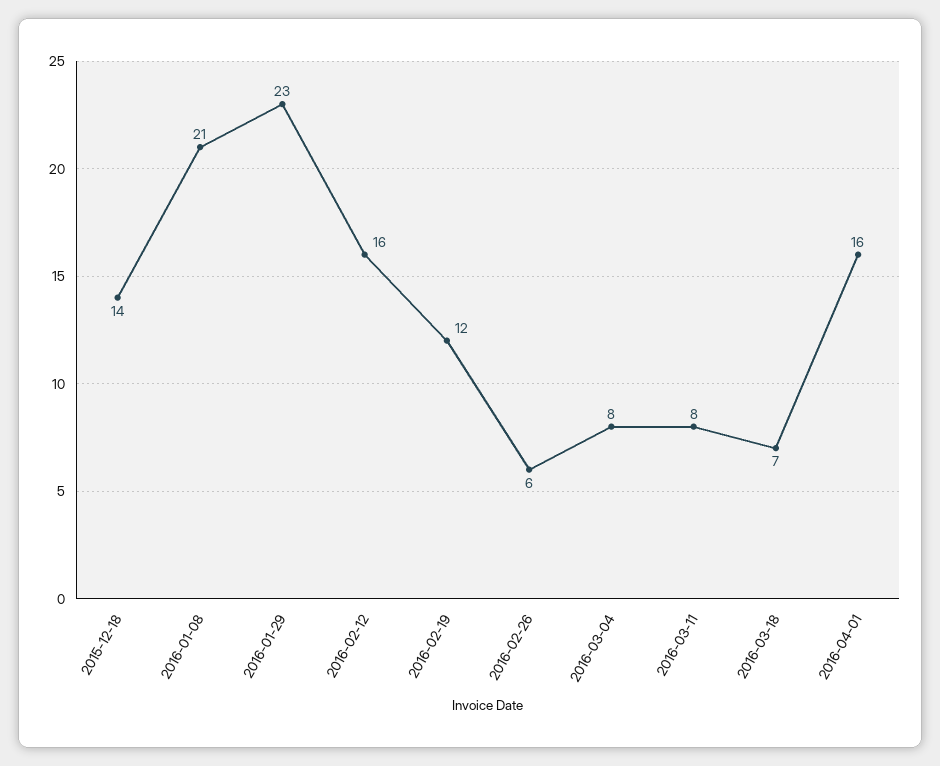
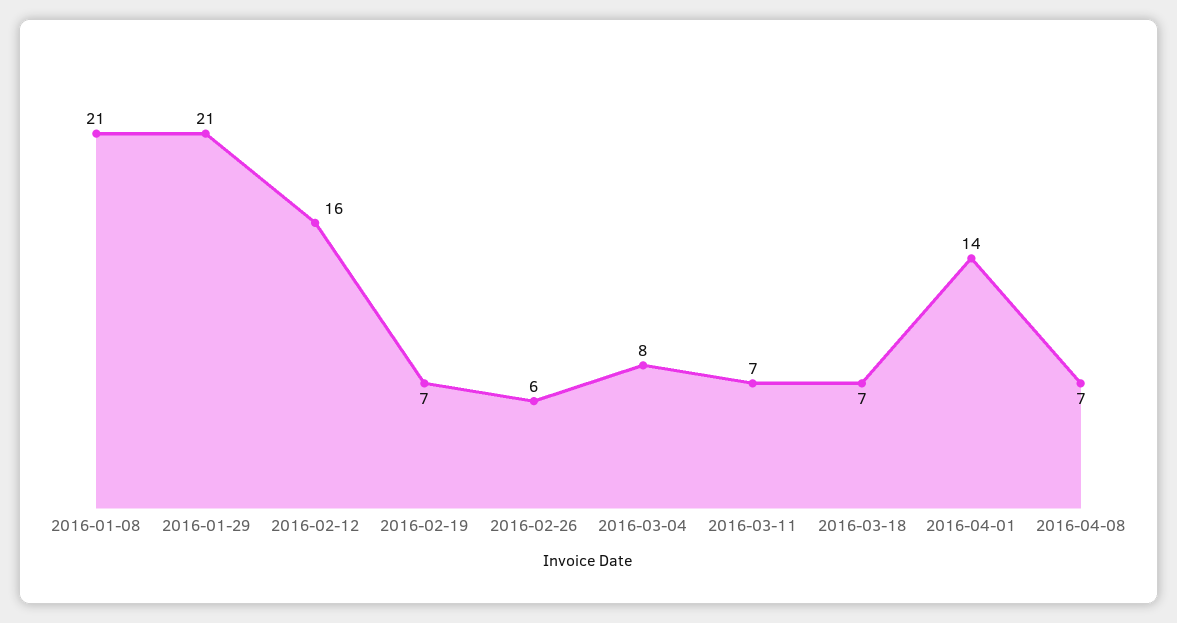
2015-12-18: 14 -> none
2016-01-29: 23 -> 21
2016-02-19: 12 -> 7
2016-03-11: 8 -> 7
2016-04-01: 16 -> 14
2016-04-08: none -> 7

